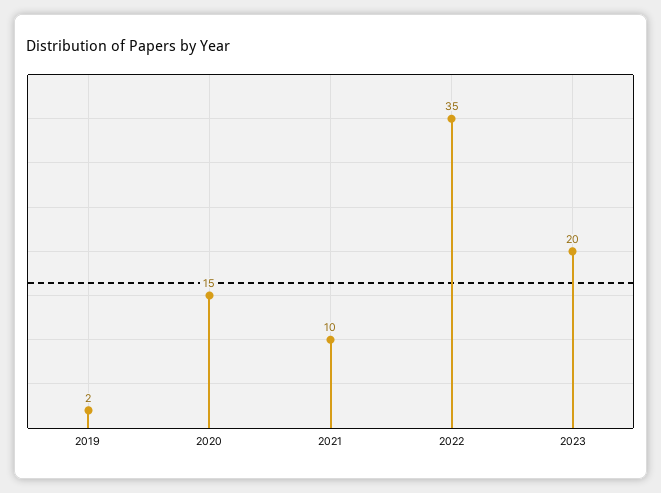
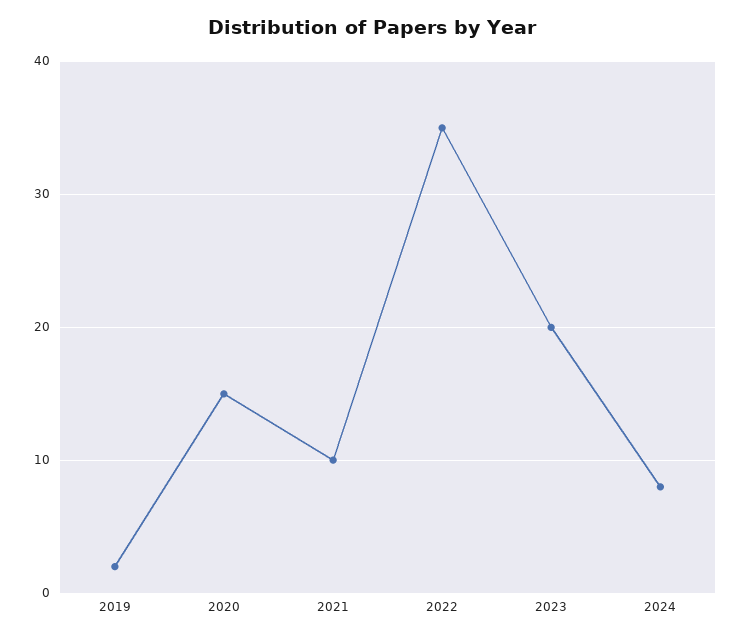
2024: none -> 8

